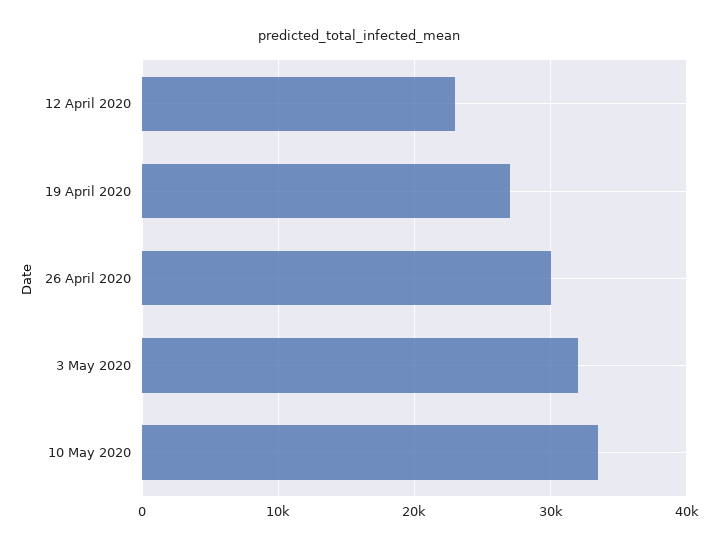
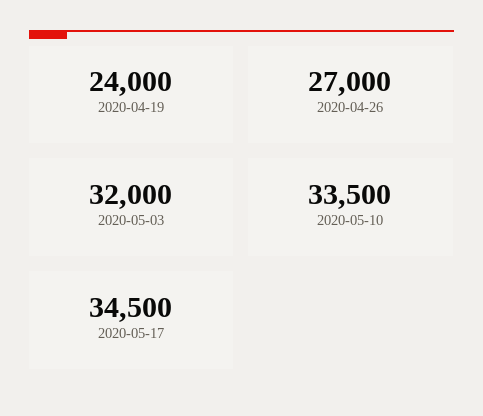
12 April 2020: 23000 -> none
19 April 2020: 27000 -> 24000
26 April 2020: 30000 -> 27000
2020-05-17: none -> 34500

